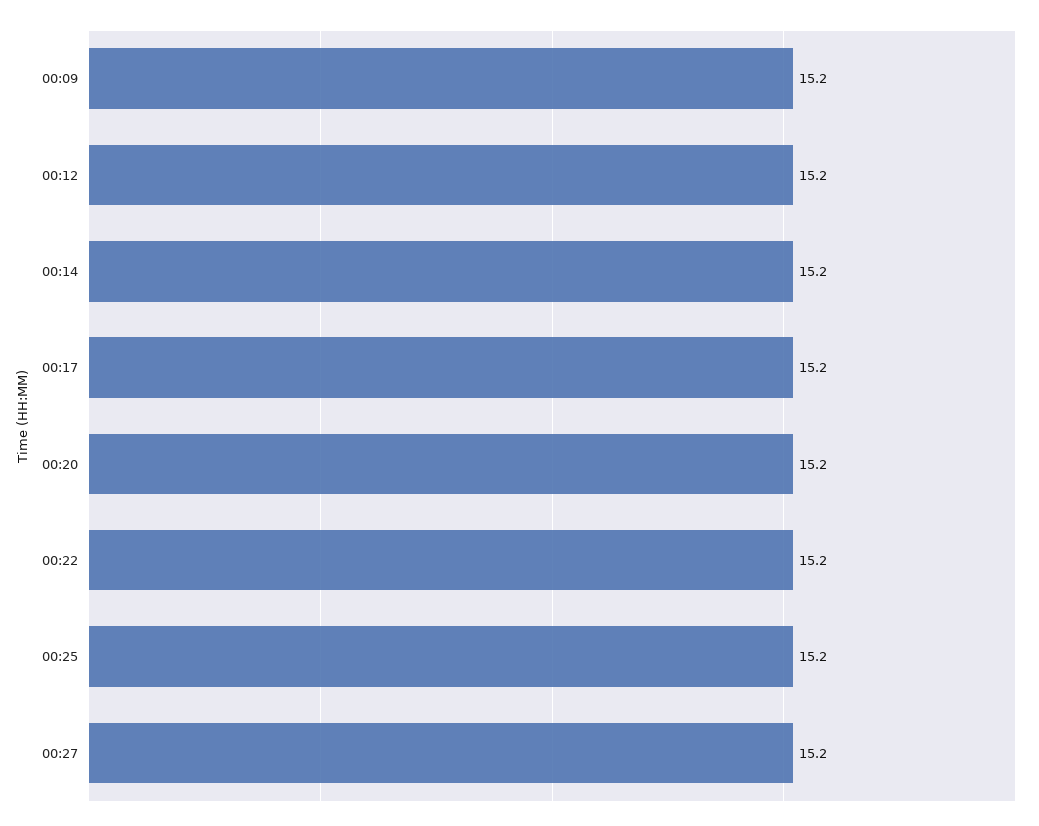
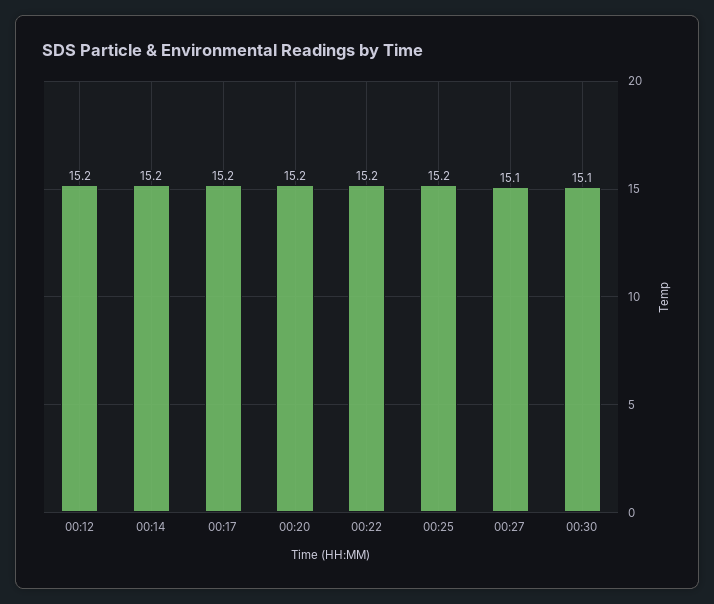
00:09: 15.2 -> none
00:27: 15.2 -> 15.1
00:30: none -> 15.1

